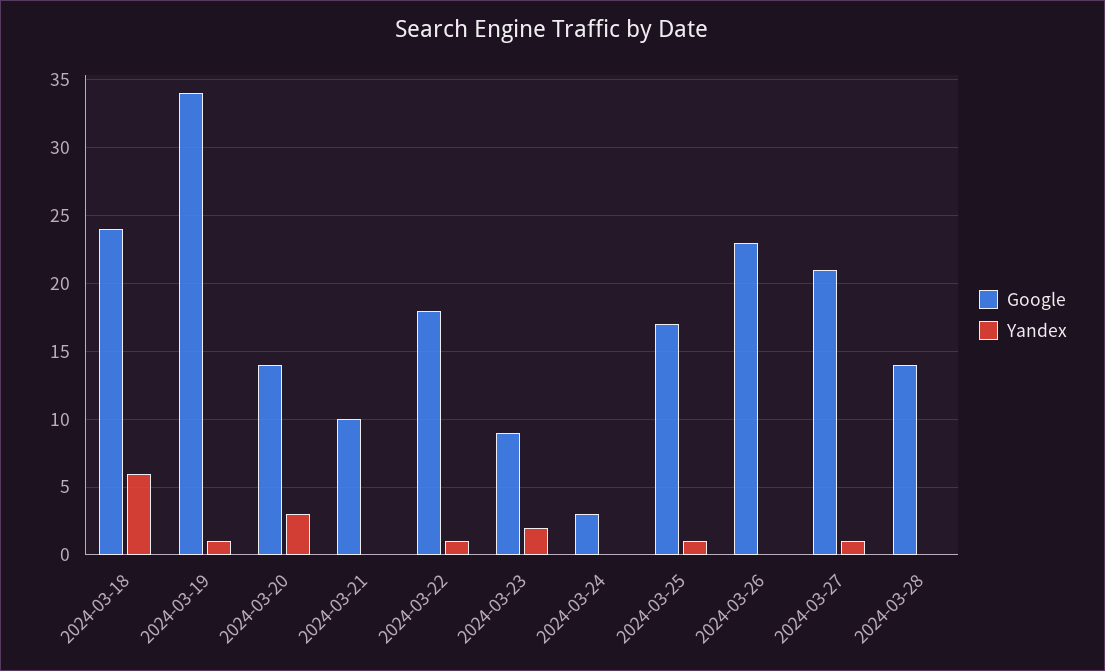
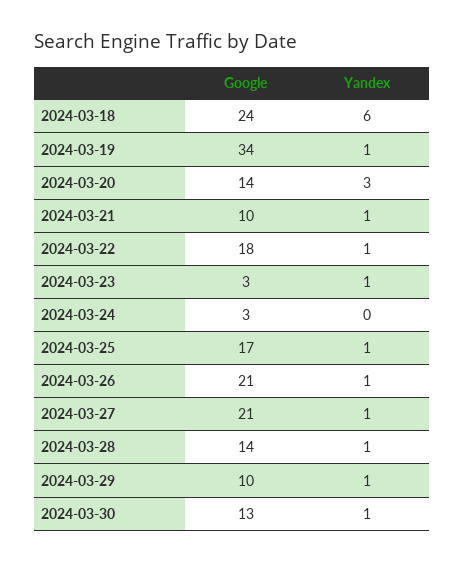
Yandex, 2024-03-21: 0 -> 1
Google, 2024-03-23: 9 -> 3
Yandex, 2024-03-23: 2 -> 1
Google, 2024-03-26: 23 -> 21
Yandex, 2024-03-26: 0 -> 1
Yandex, 2024-03-28: 0 -> 1
Google, 2024-03-29: none -> 10
Yandex, 2024-03-29: none -> 1
Google, 2024-03-30: none -> 13
Yandex, 2024-03-30: none -> 1

